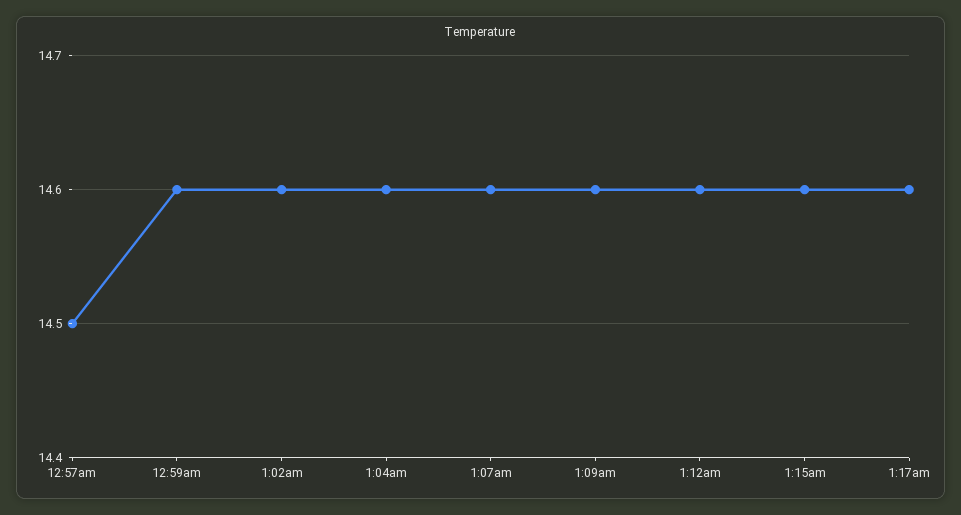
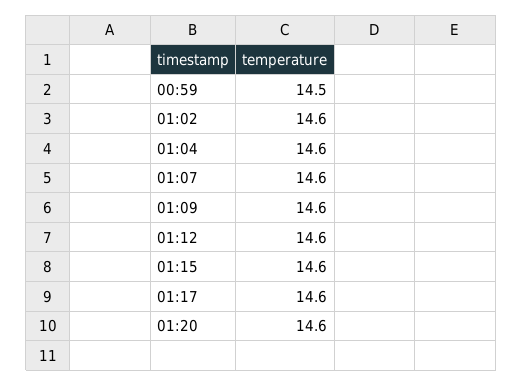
12:57am: 14.5 -> none
12:59am: 14.6 -> 14.5
01:20: none -> 14.6

